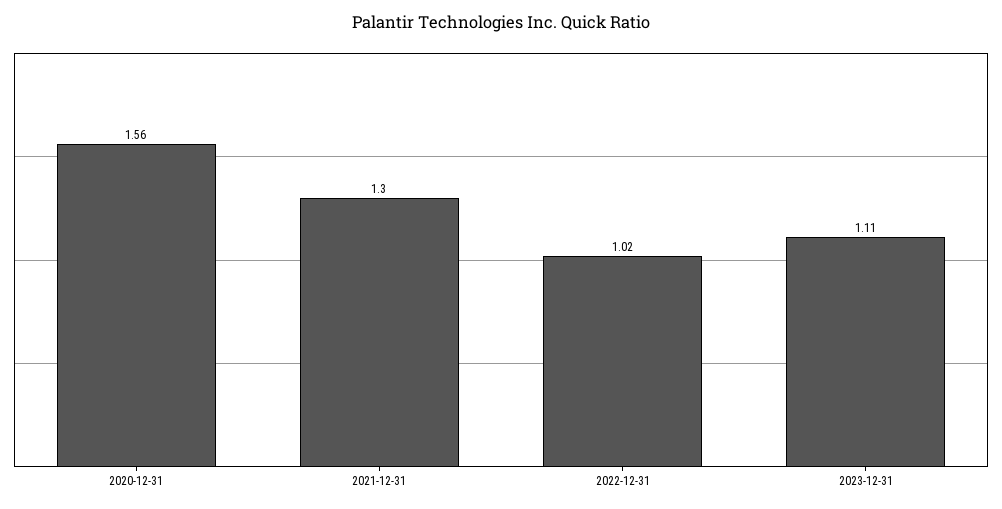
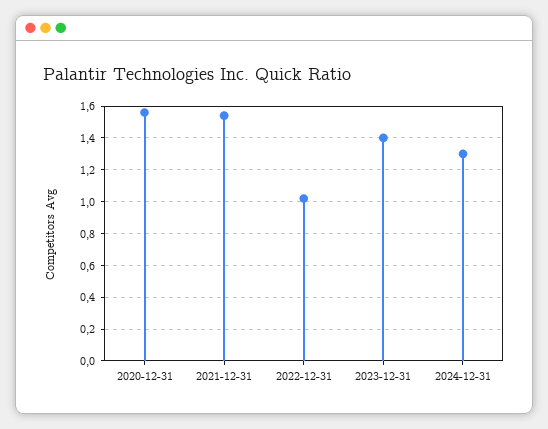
2021-12-31: 1.3 -> 1.55
2023-12-31: 1.11 -> 1.4
2024-12-31: none -> 1.3

